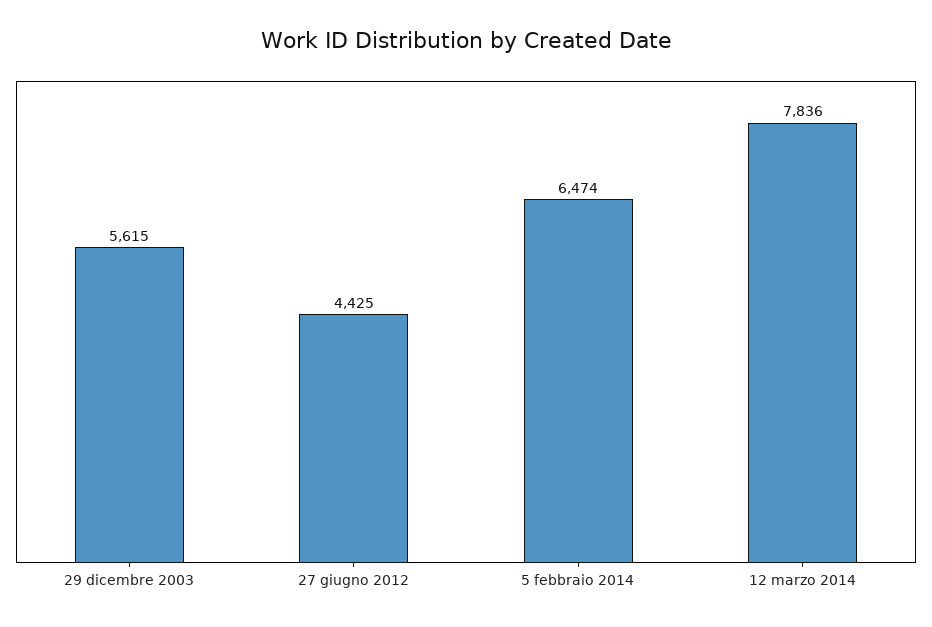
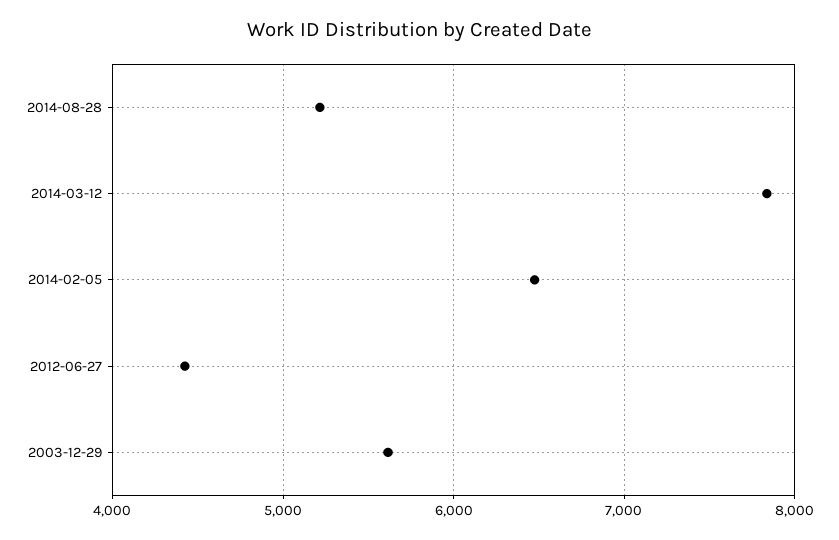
2014-08-28: none -> 5200

